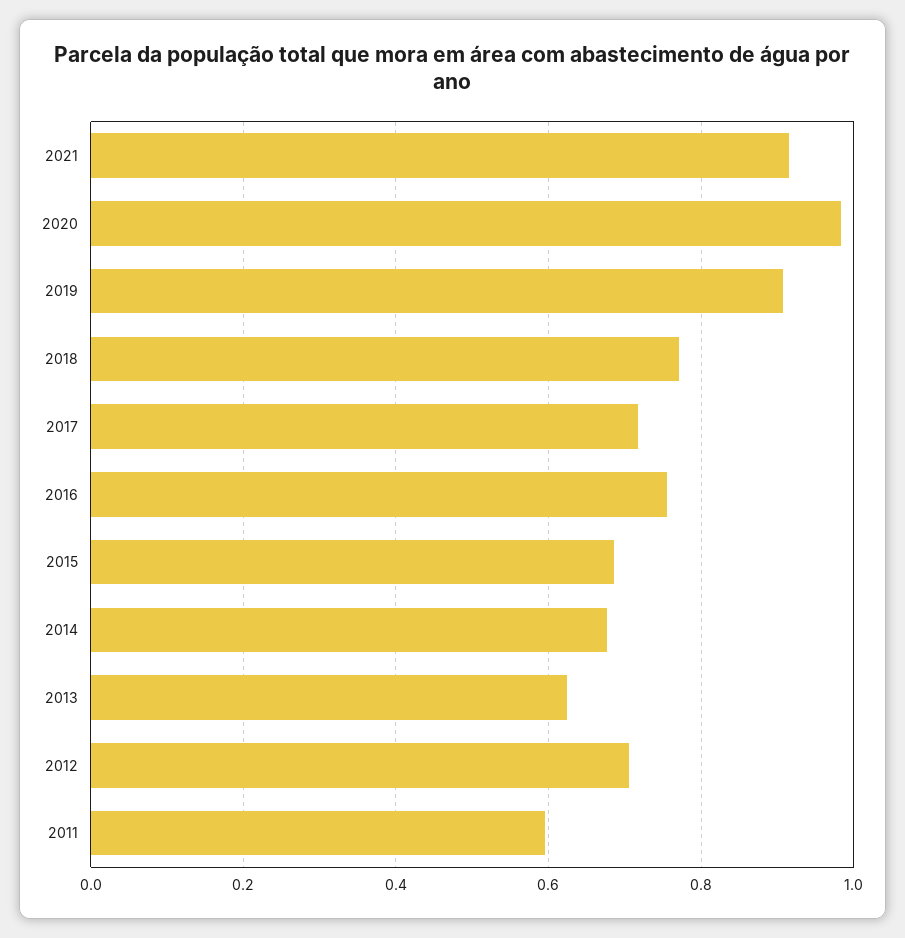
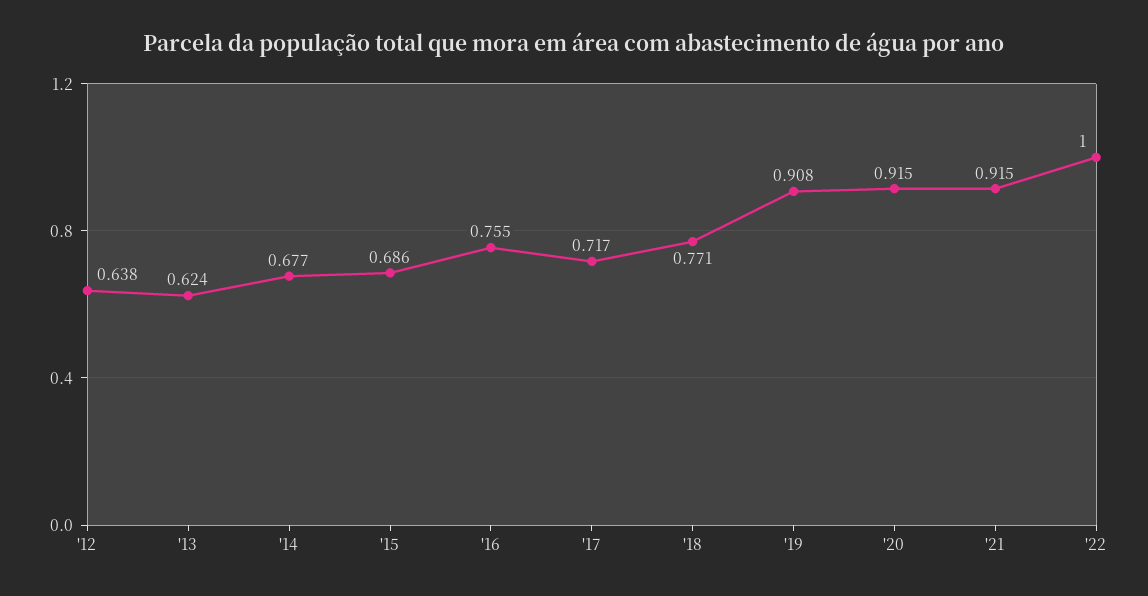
2020: 0.98 -> 0.915
2012: 0.7 -> 0.638
2011: 0.6 -> none
'22: none -> 1

